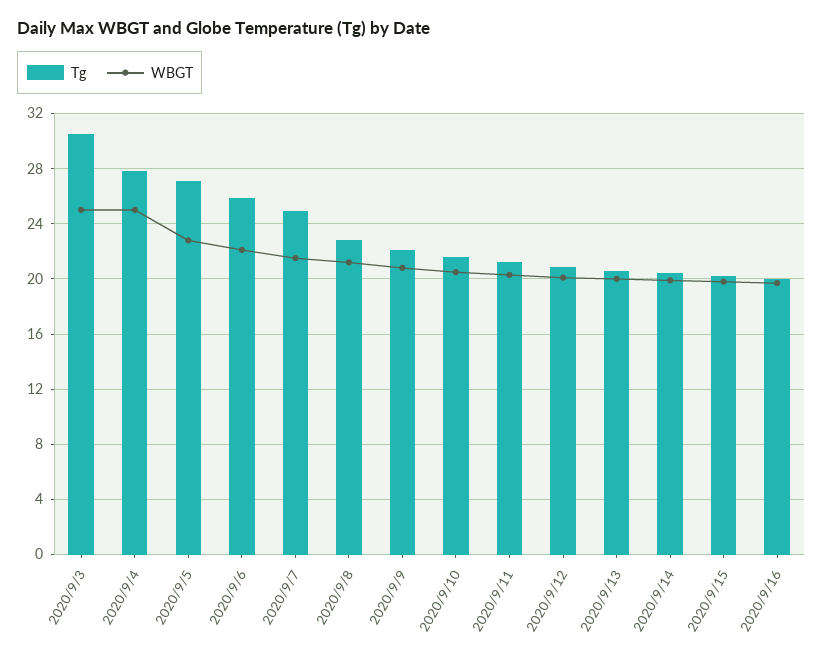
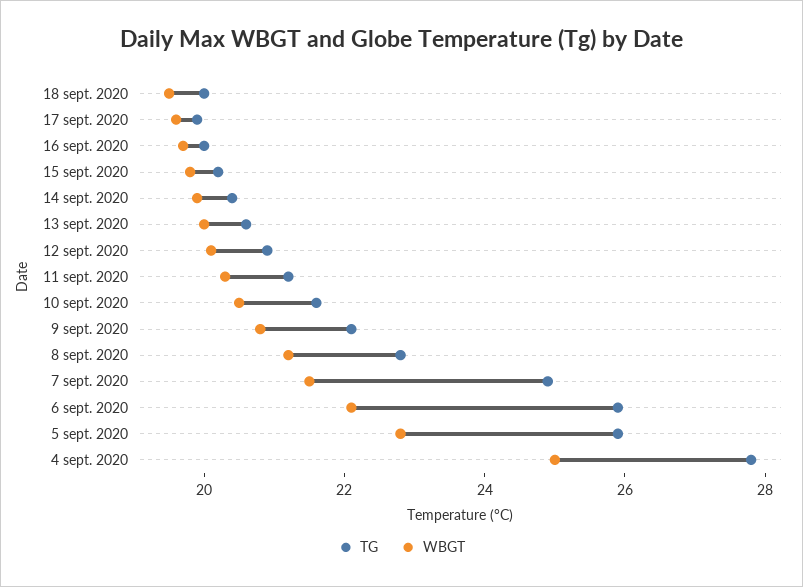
Tg, 2020/9/3: 30.5 -> none
WBGT, 2020/9/3: 25 -> none
Tg, 2020/9/5: 27 -> 26
Tg, 18 sept. 2020: none -> 20
WBGT, 18 sept. 2020: none -> 19.5
Tg, 17 sept. 2020: none -> 20
WBGT, 17 sept. 2020: none -> 19.5

